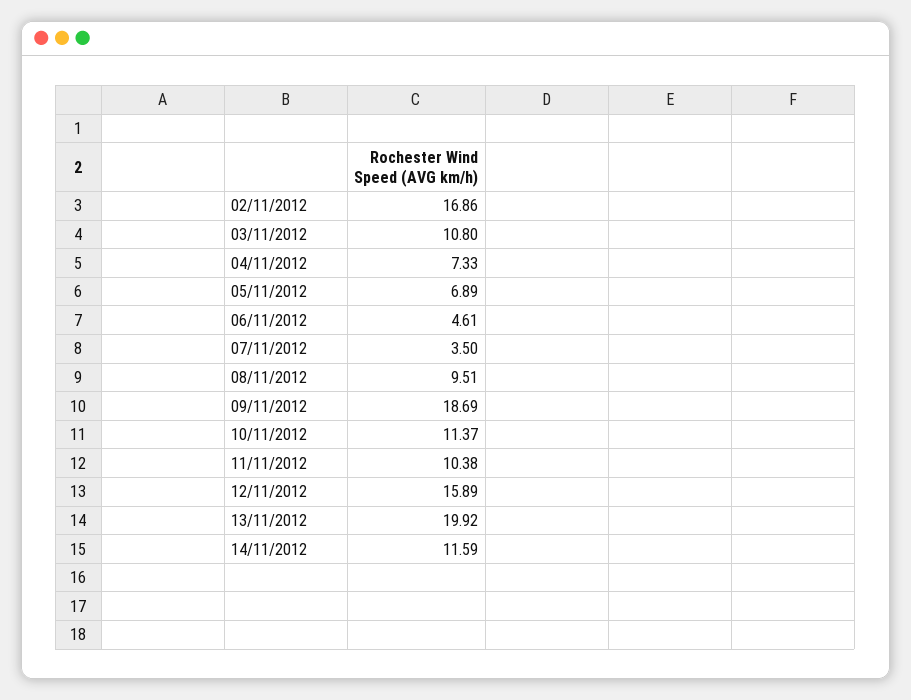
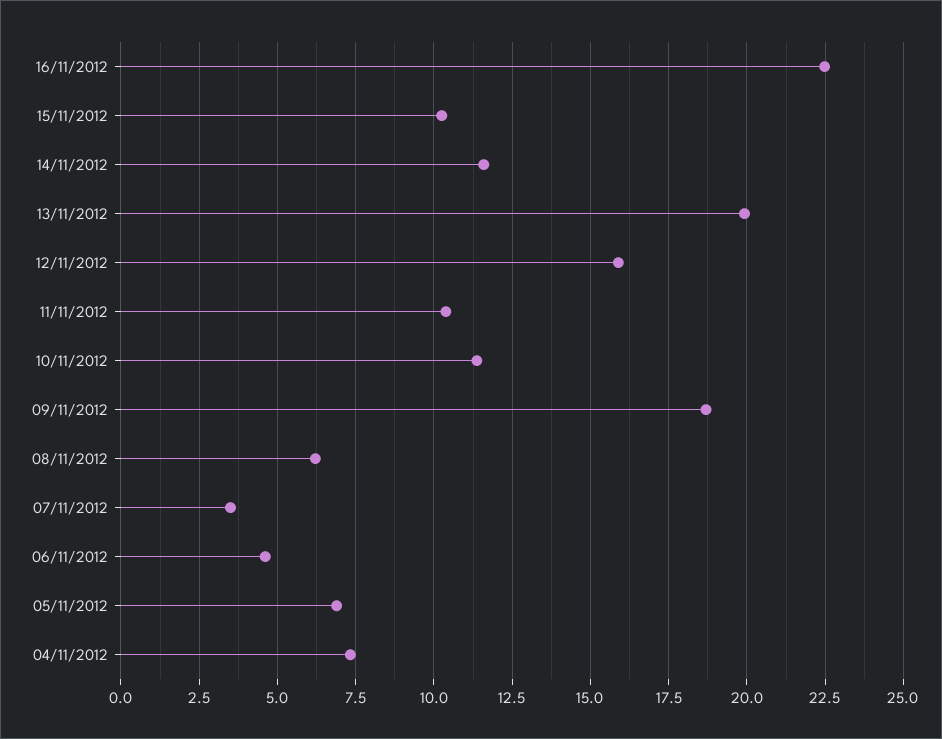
02/11/2012: 16.86 -> none
03/11/2012: 10.8 -> none
08/11/2012: 9.51 -> 6.25
16/11/2012: none -> 22.5
15/11/2012: none -> 10.25

